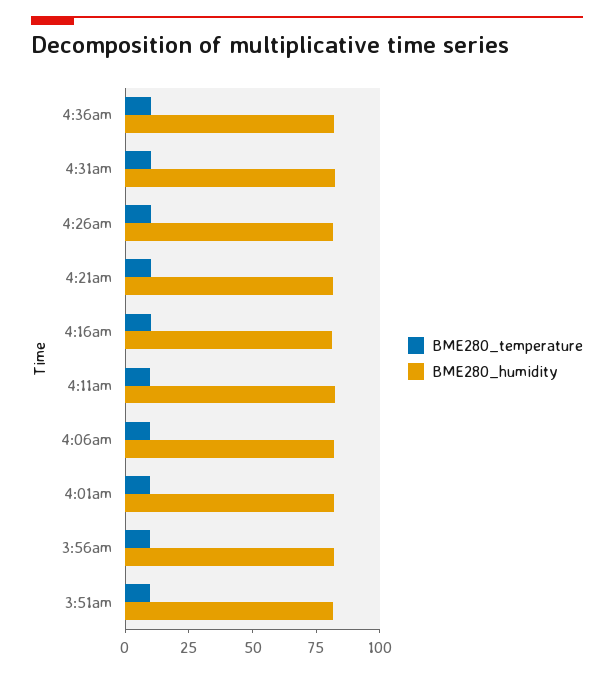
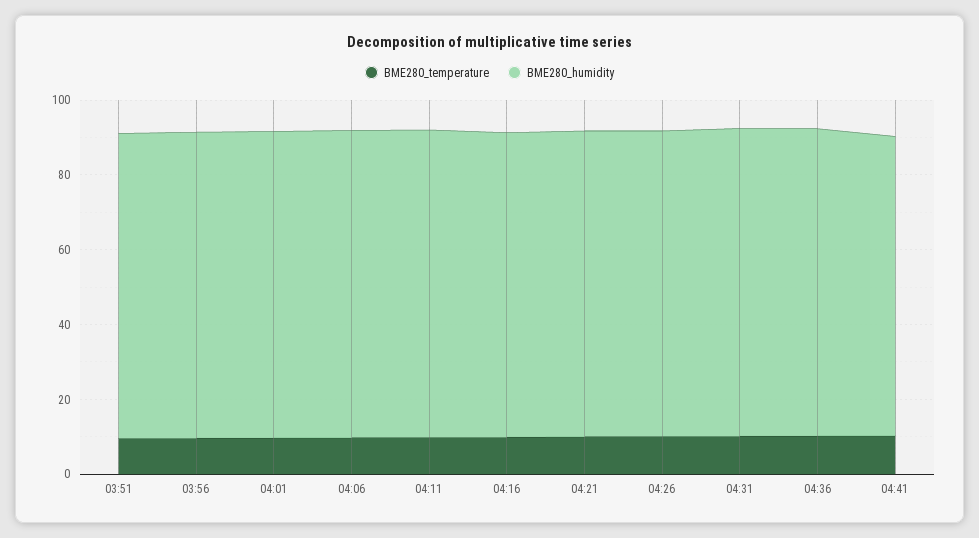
BME280_temperature, 04:41: none -> 10
BME280_humidity, 04:41: none -> 80

